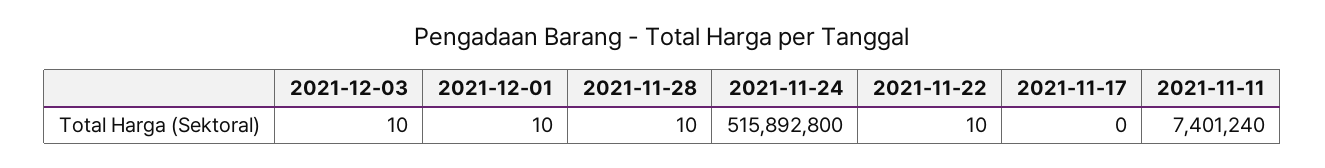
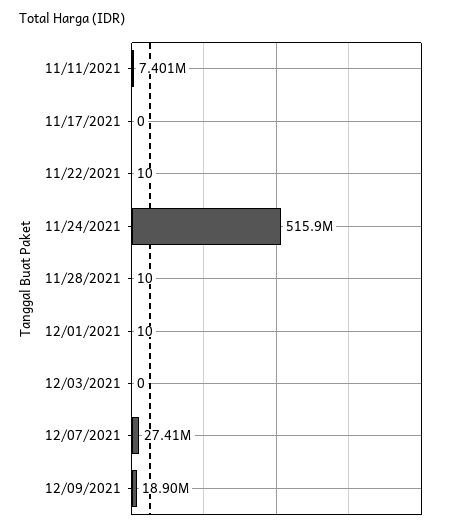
2021-12-03: 10 -> 0
12/07/2021: none -> 27410000
12/09/2021: none -> 18900000

